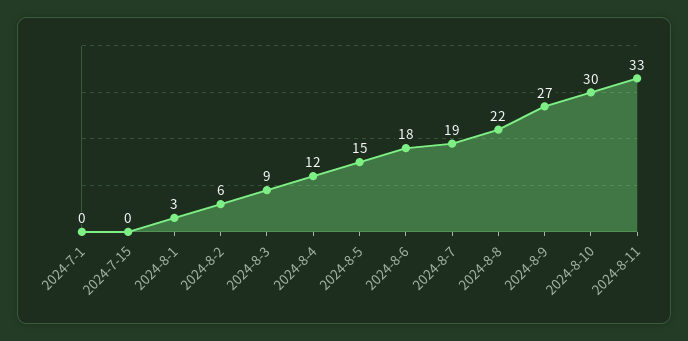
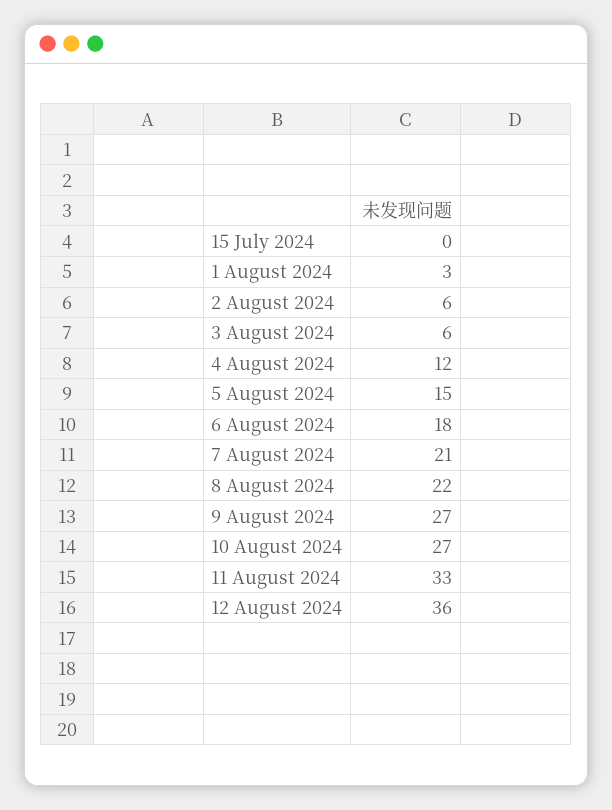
2024-7-1: 0 -> none
2024-8-3: 9 -> 6
2024-8-7: 19 -> 21
2024-8-10: 30 -> 27
12 August 2024: none -> 36

